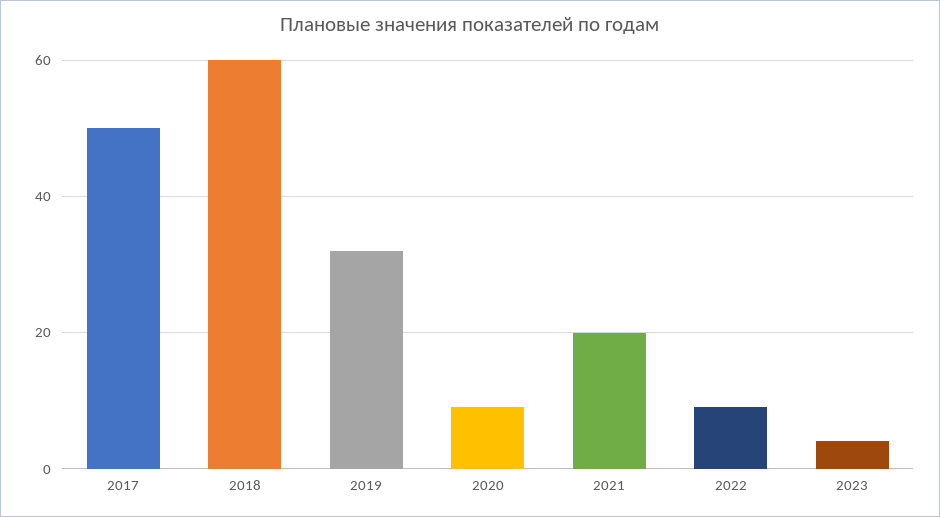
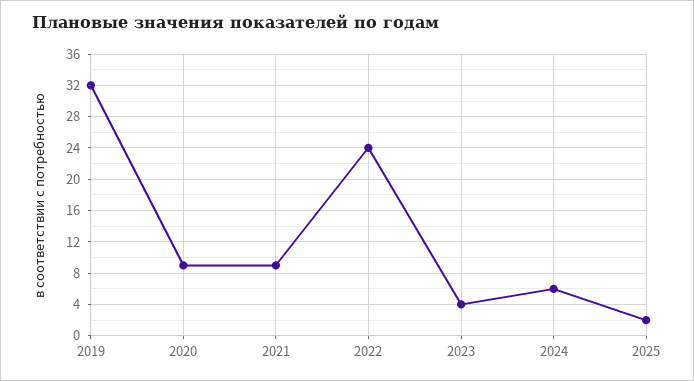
2017: 50 -> none
2018: 60 -> none
2021: 20 -> 9
2022: 10 -> 24
2024: none -> 6
2025: none -> 2

